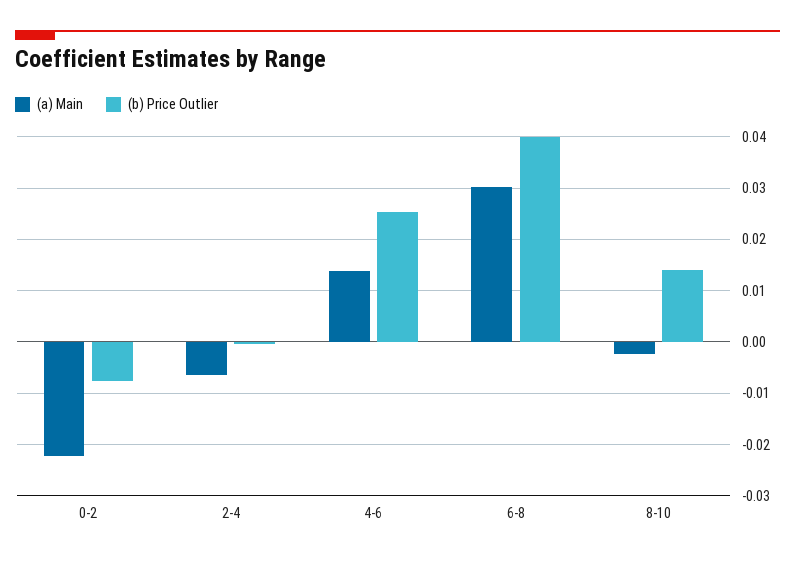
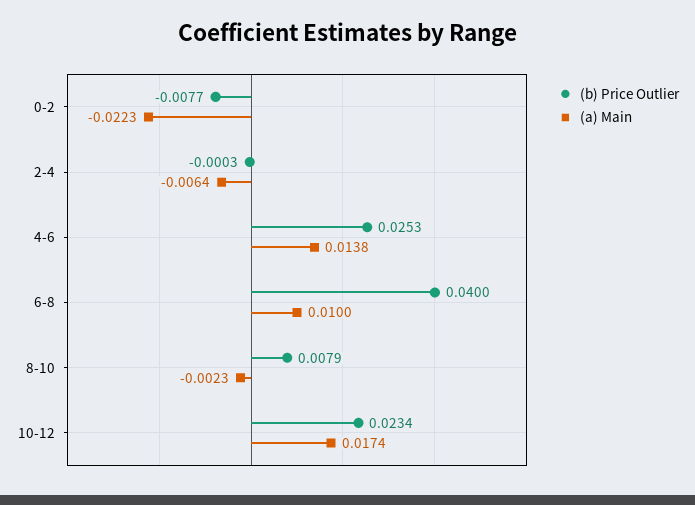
(a) Main, 6-8: 0.03 -> 0.01
(b) Price Outlier, 8-10: 0.014 -> 0.0079
(b) Price Outlier, 10-12: none -> 0.0234
(a) Main, 10-12: none -> 0.0174

